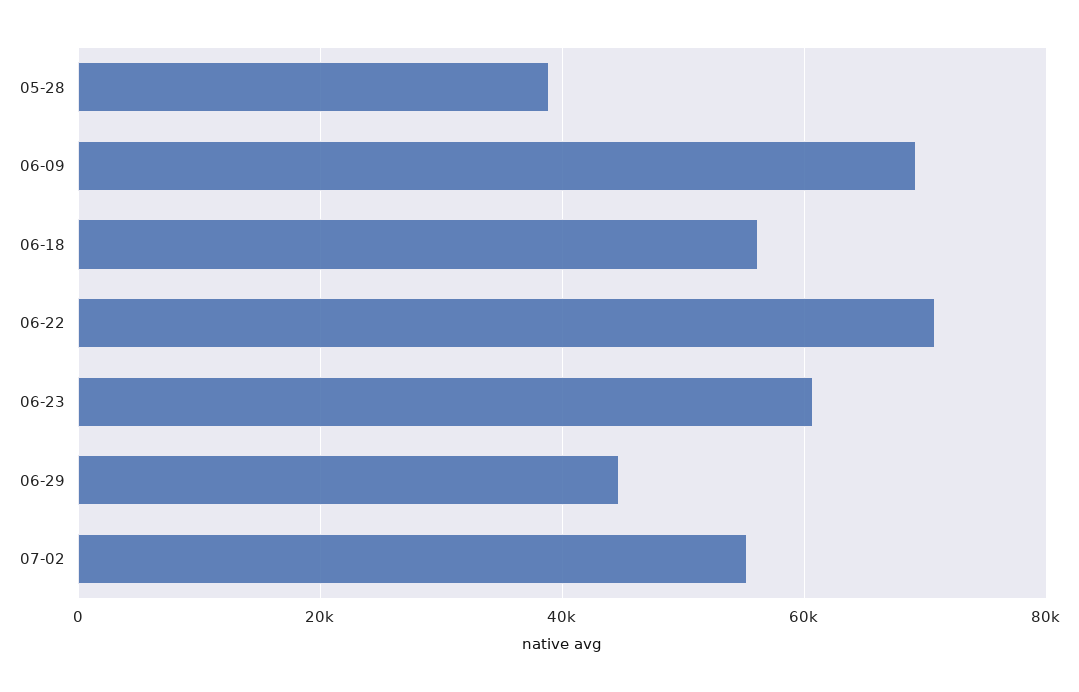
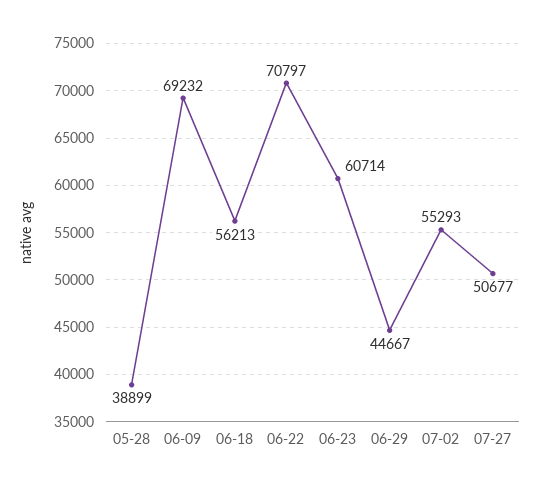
07-27: none -> 50677

